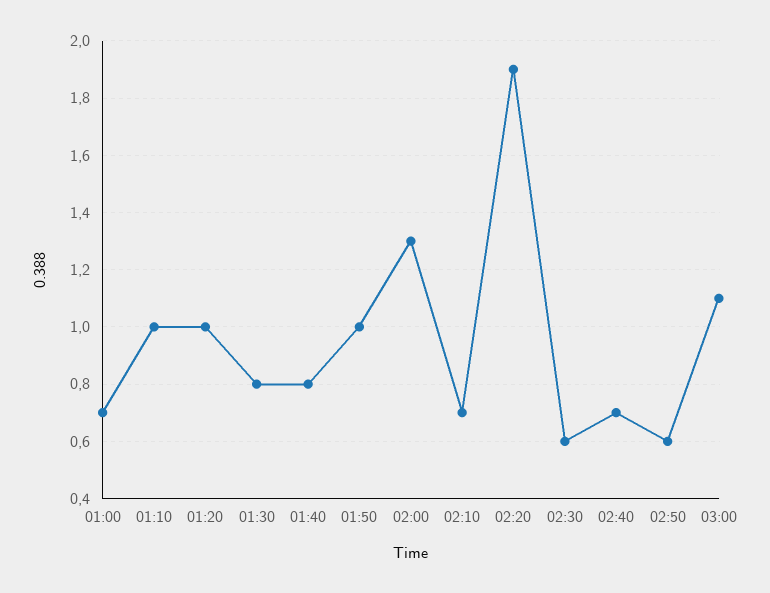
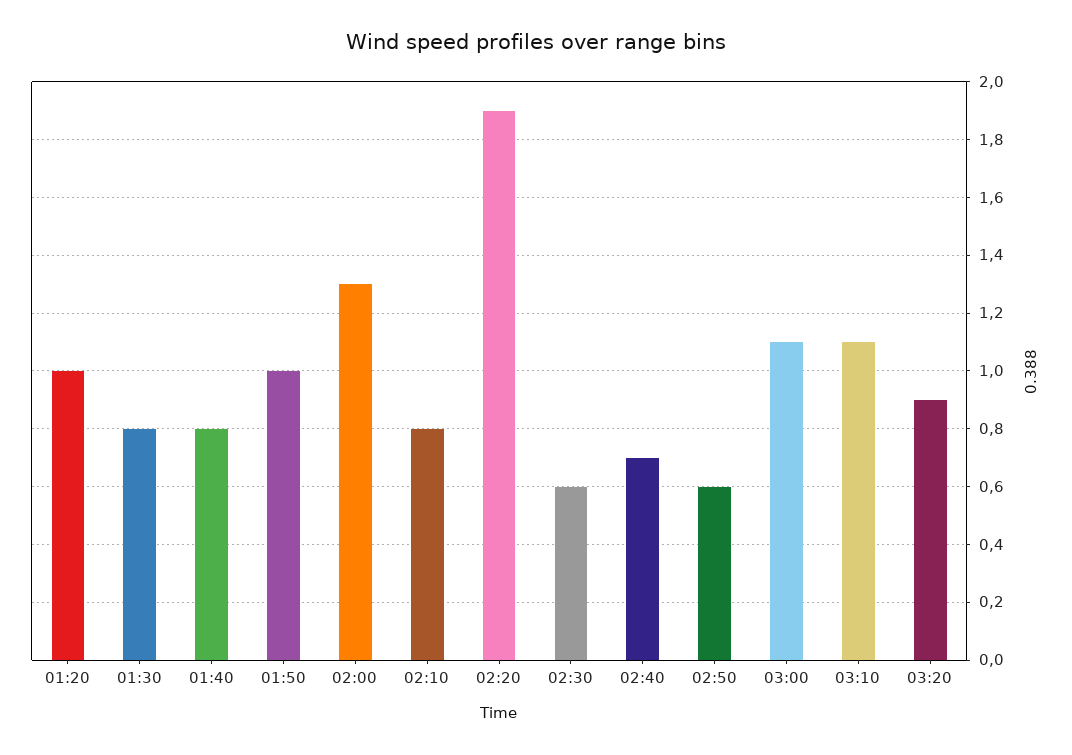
01:00: 0.7 -> none
01:10: 1 -> none
02:10: 0.7 -> 0.8
03:10: none -> 1.1
03:20: none -> 0.9

